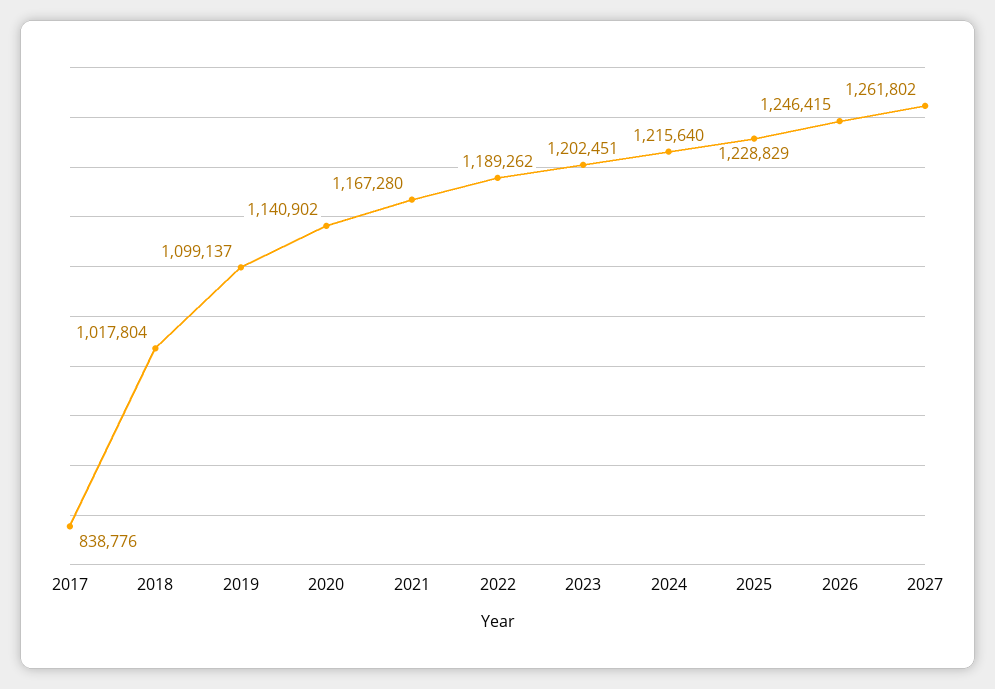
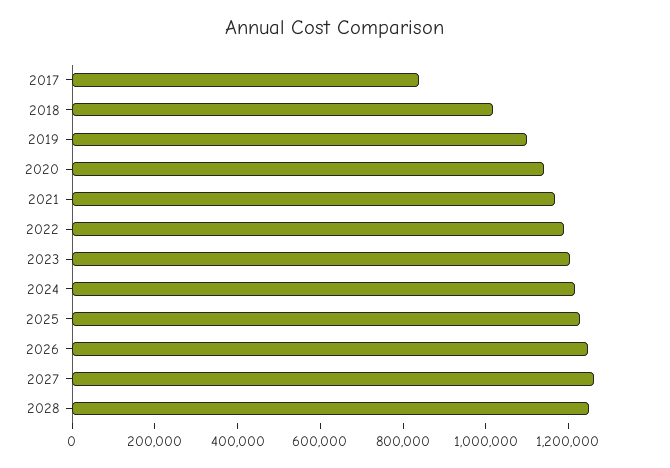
2028: none -> 1250000

